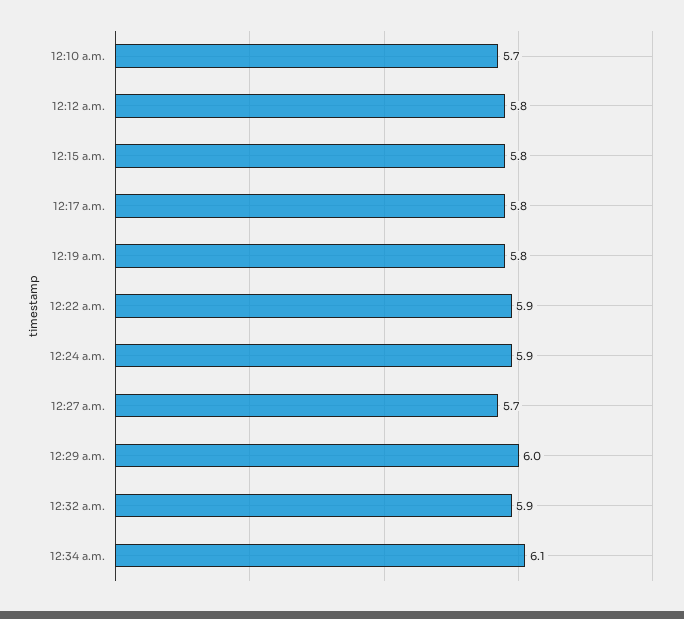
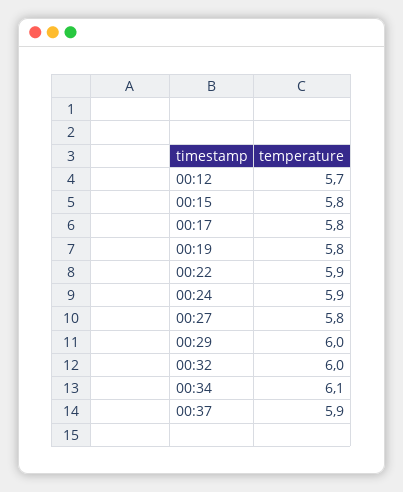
12:10 a.m.: 5.7 -> none
12:12 a.m.: 5.8 -> 5.7
12:27 a.m.: 5.7 -> 5.8
12:32 a.m.: 5.9 -> 6
00:37: none -> 5.9

